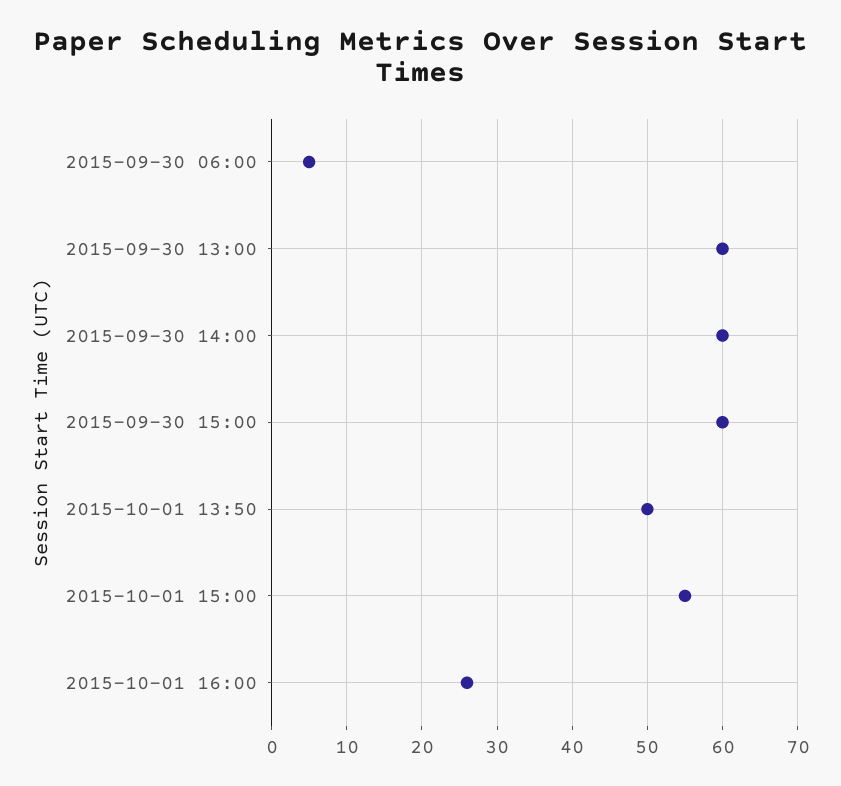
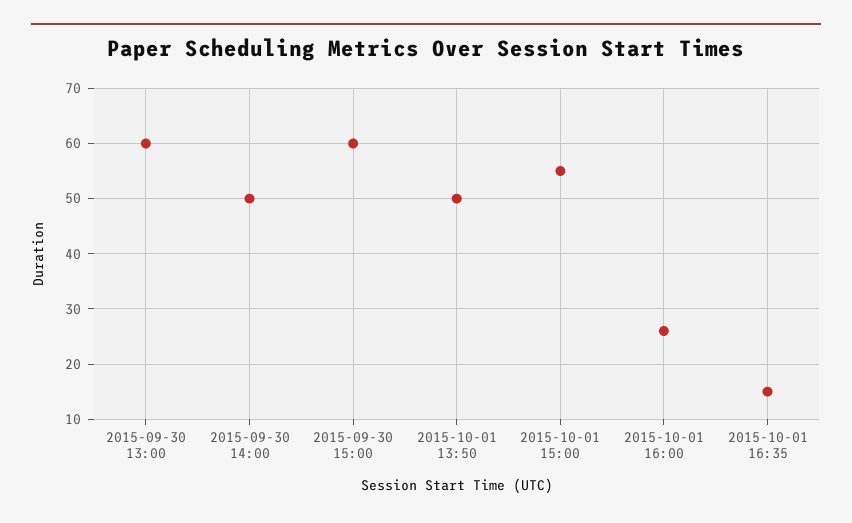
2015-09-30 06:00: 5 -> none
2015-09-30 14:00: 60 -> 50
2015-10-01 16:35: none -> 15

